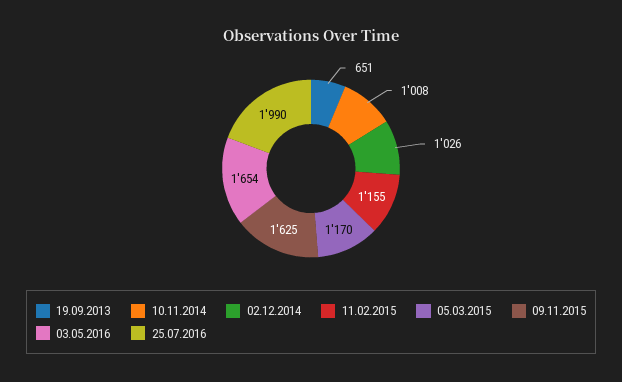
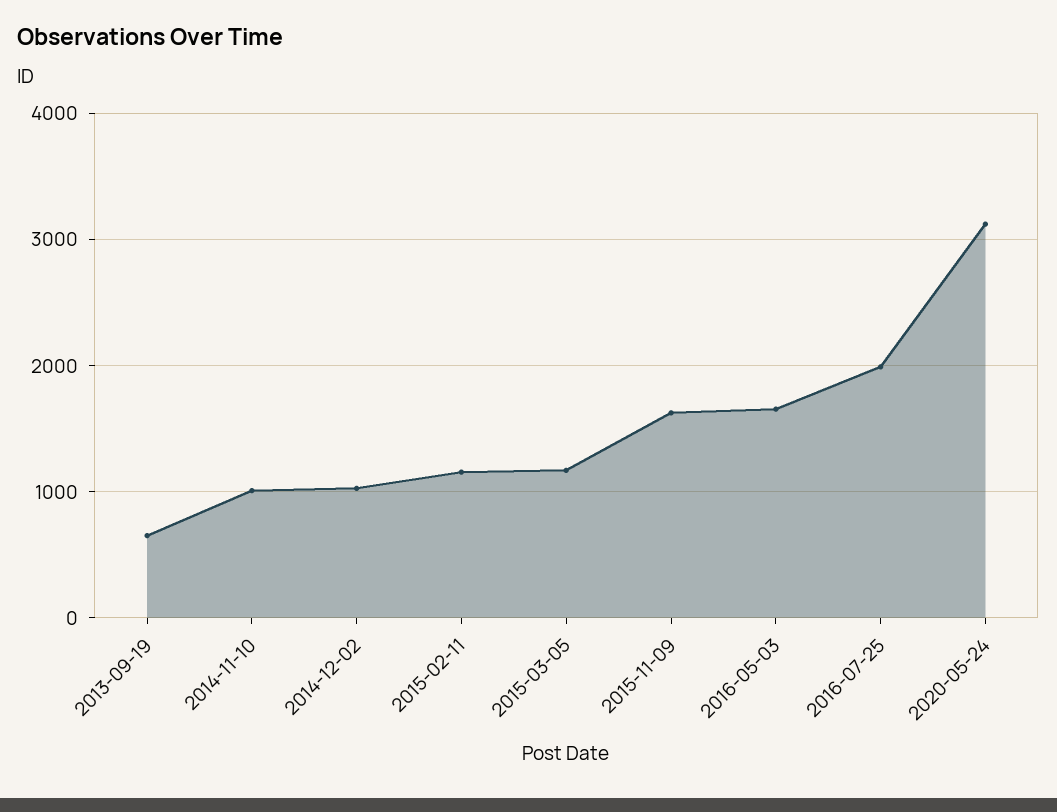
2020-05-24: none -> 3100

